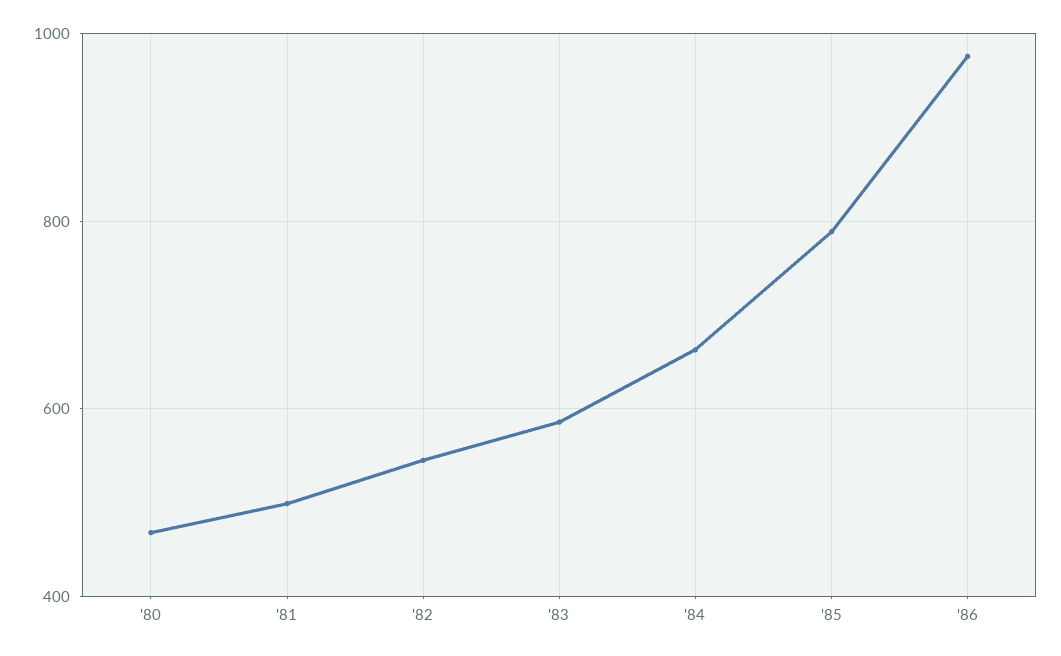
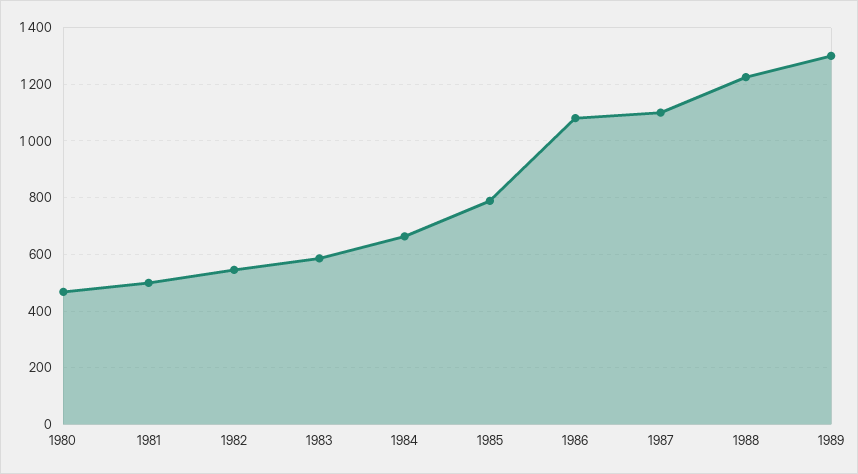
'86: 980 -> 1075
1987: none -> 1100
1988: none -> 1225
1989: none -> 1300

